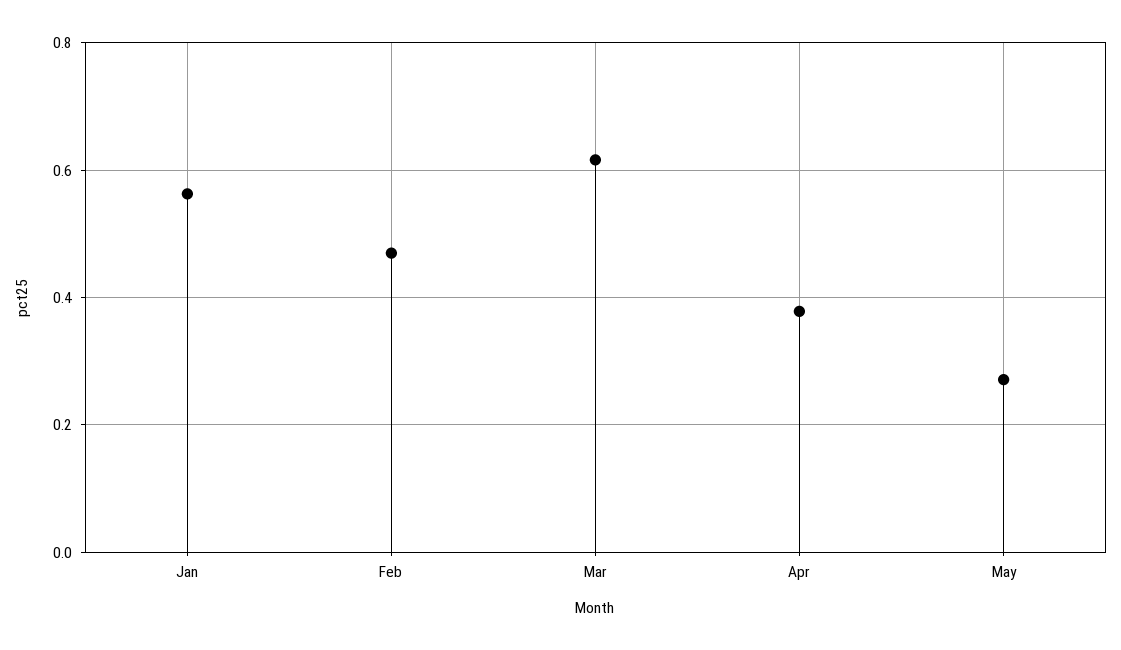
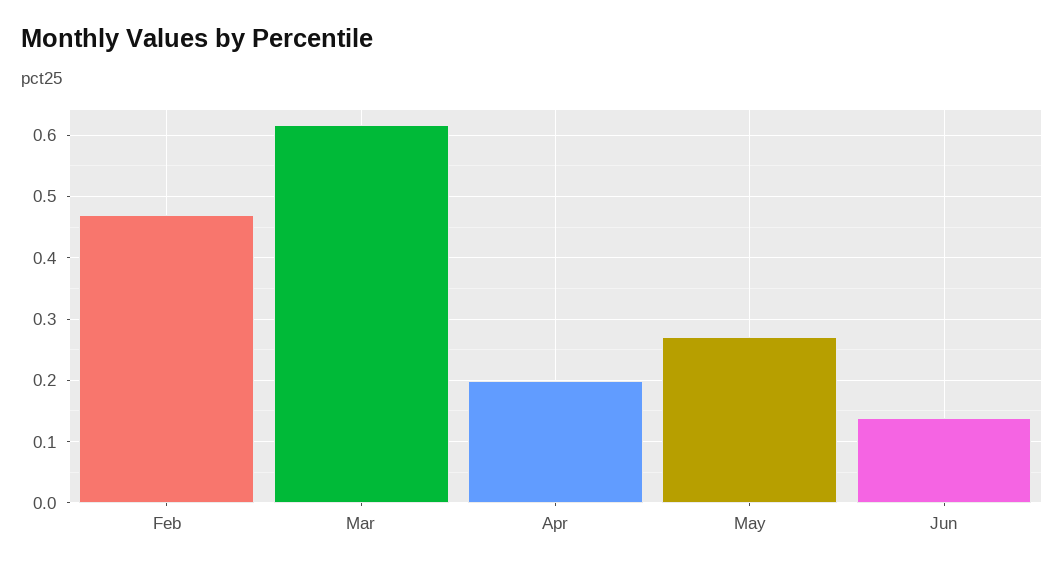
Jan: 0.56 -> none
Apr: 0.38 -> 0.2
Jun: none -> 0.14

